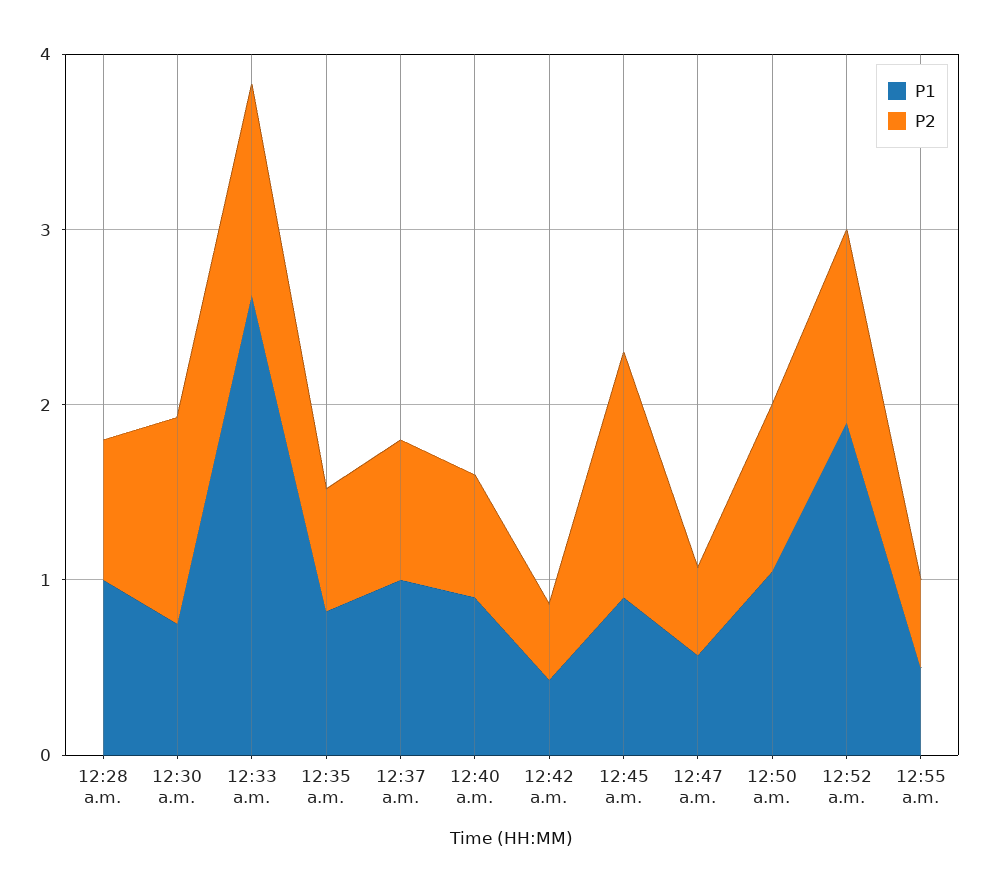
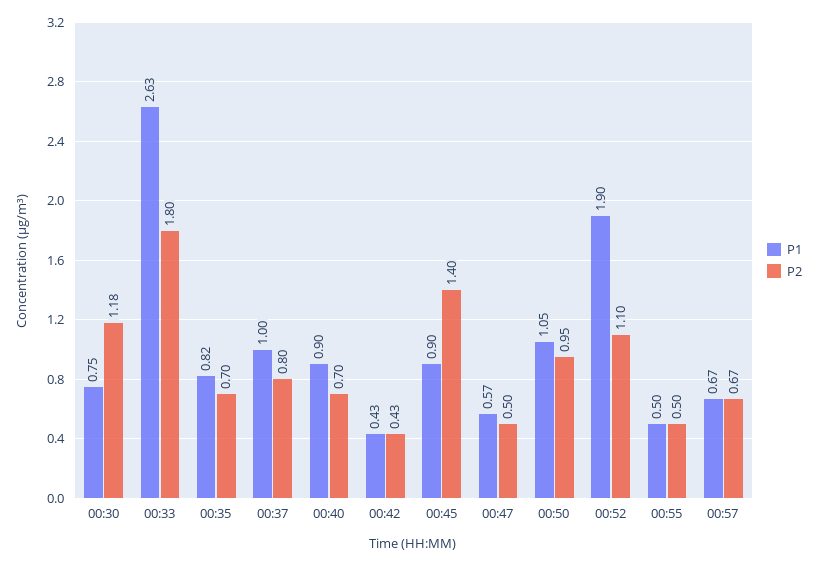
P1, 12:28 a.m.: 1 -> none
P2, 12:28 a.m.: 0.8 -> none
P2, 12:33 a.m.: 1.2 -> 1.8
P1, 00:57: none -> 0.67
P2, 00:57: none -> 0.67

